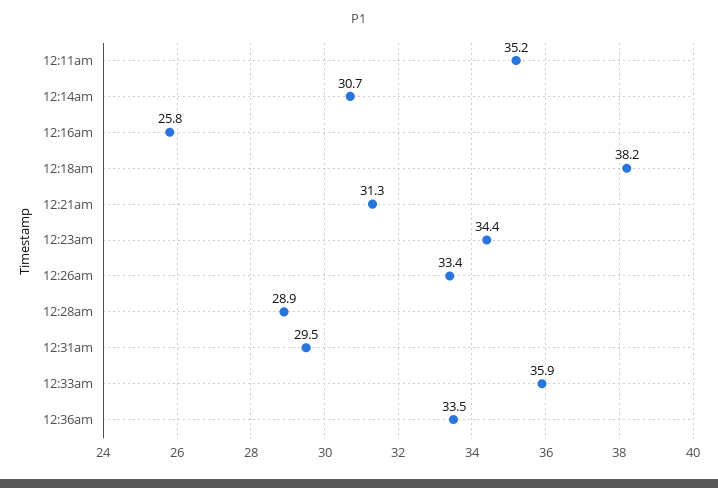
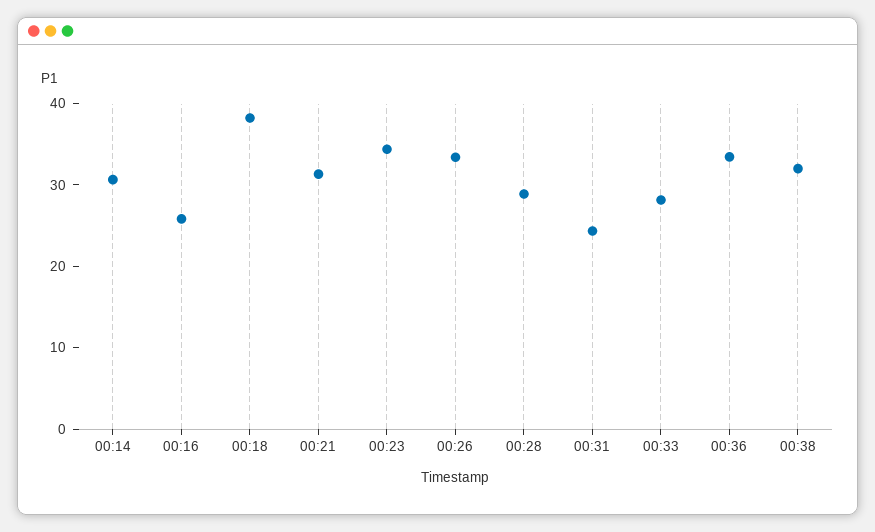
12:11am: 35.2 -> none
12:31am: 29.5 -> 24
12:33am: 35.9 -> 28
00:38: none -> 32

